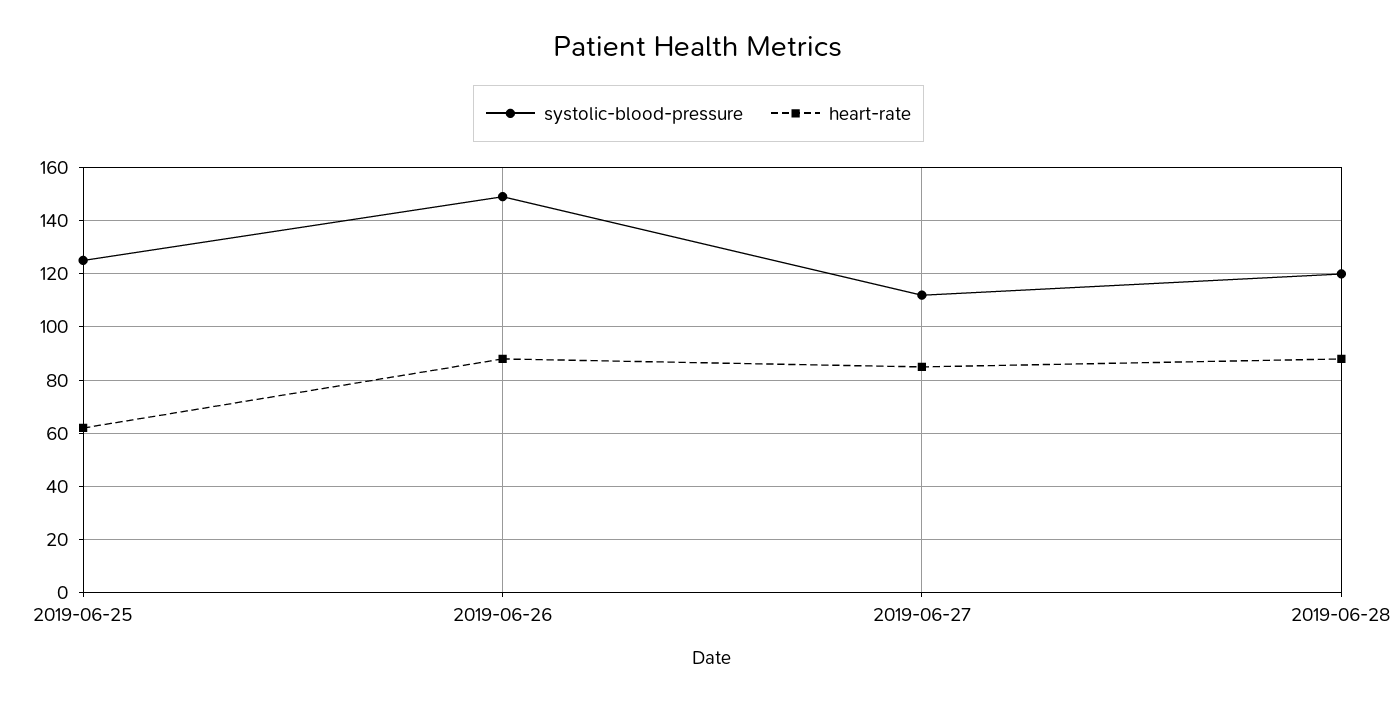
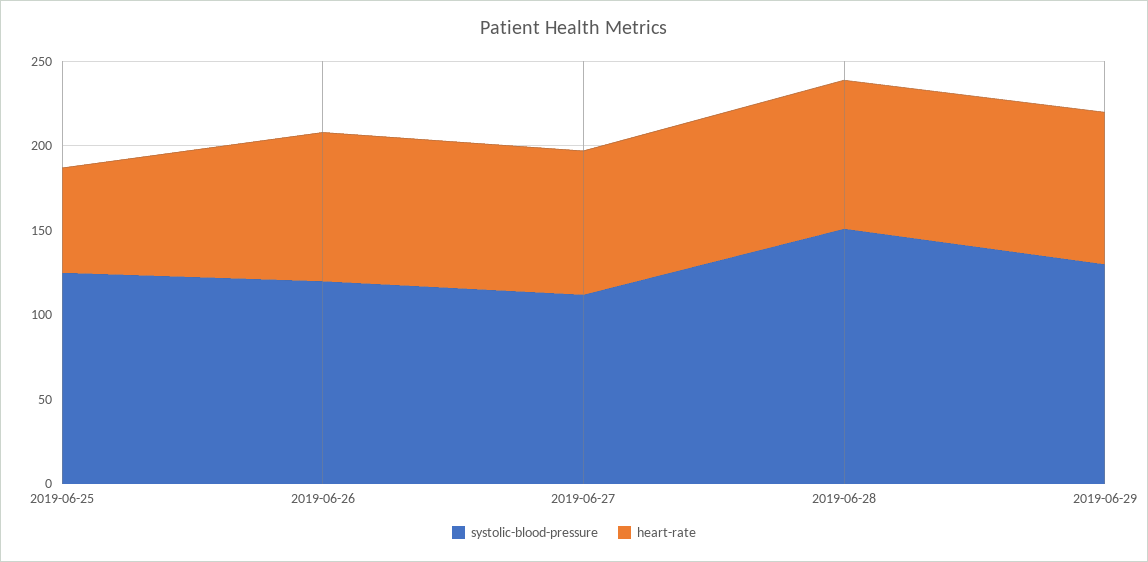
systolic-blood-pressure, 2019-06-26: 150 -> 120
systolic-blood-pressure, 2019-06-28: 120 -> 150
systolic-blood-pressure, 2019-06-29: none -> 130
heart-rate, 2019-06-29: none -> 90

